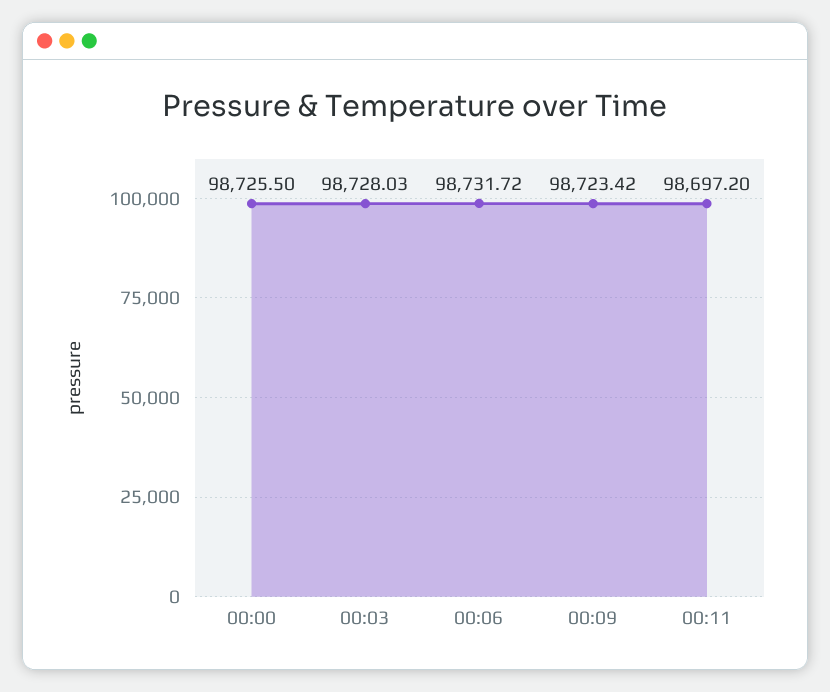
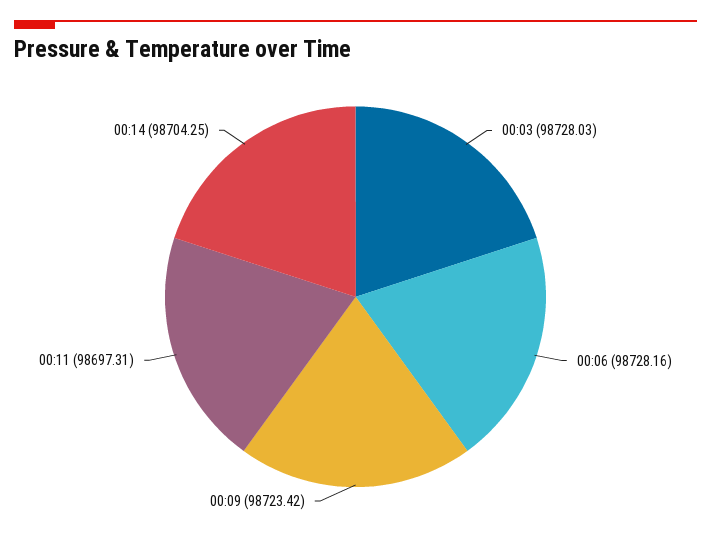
00:00: 98725.5 -> none
00:06: 98731.72 -> 98728.16
00:11: 98697.2 -> 98697.31
00:14: none -> 98704.25

